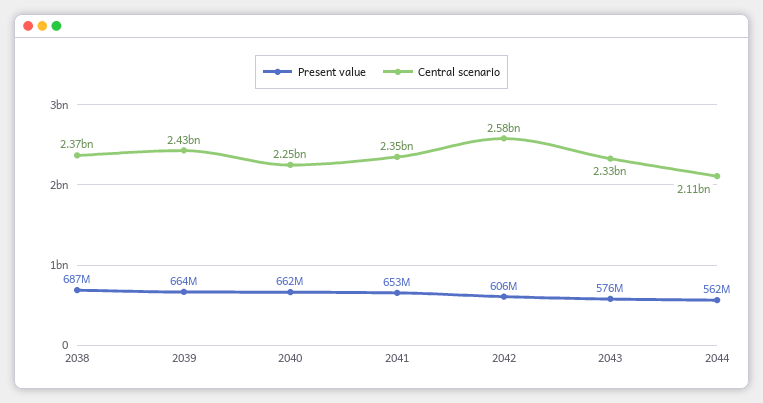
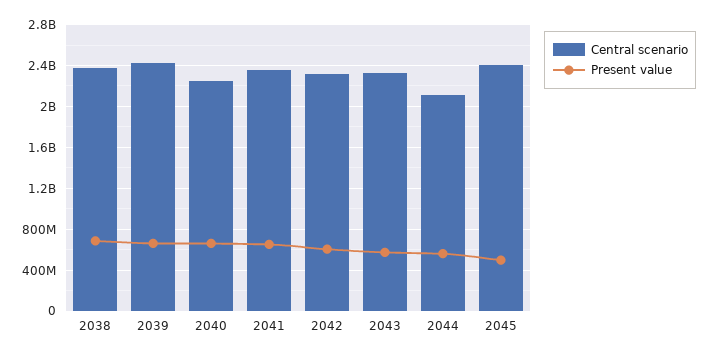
Central scenario, 2042: 2580000000 -> 2300000000
Central scenario, 2045: none -> 2400000000
Present value, 2045: none -> 500000000

